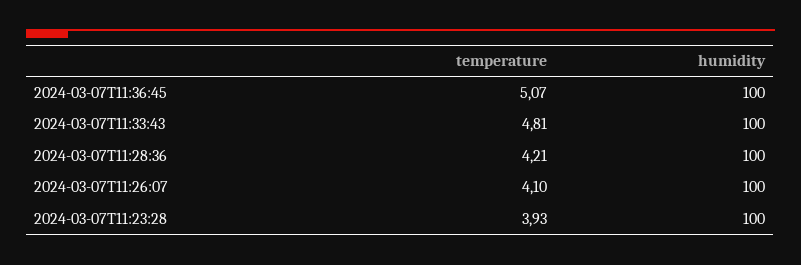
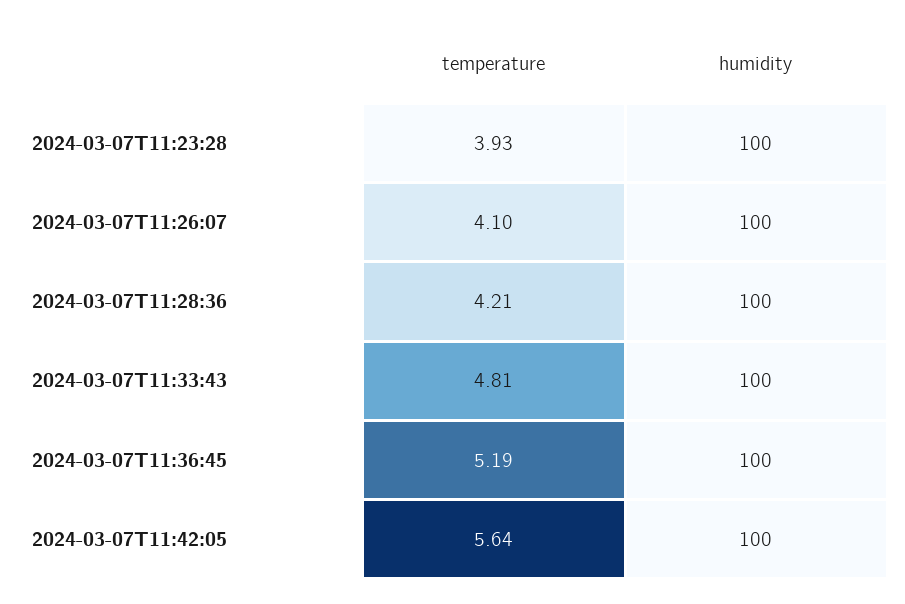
temperature, 2024-03-07T11:36:45: 5.07 -> 5.19
temperature, 2024-03-07T11:42:05: none -> 5.64
humidity, 2024-03-07T11:42:05: none -> 100

